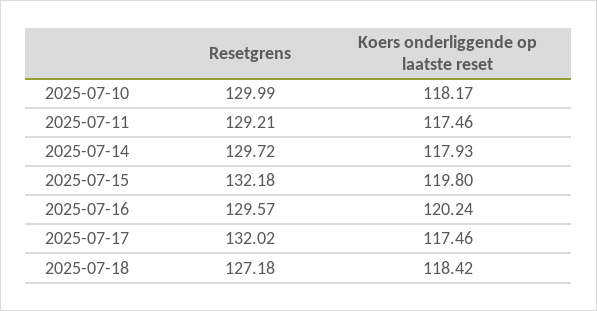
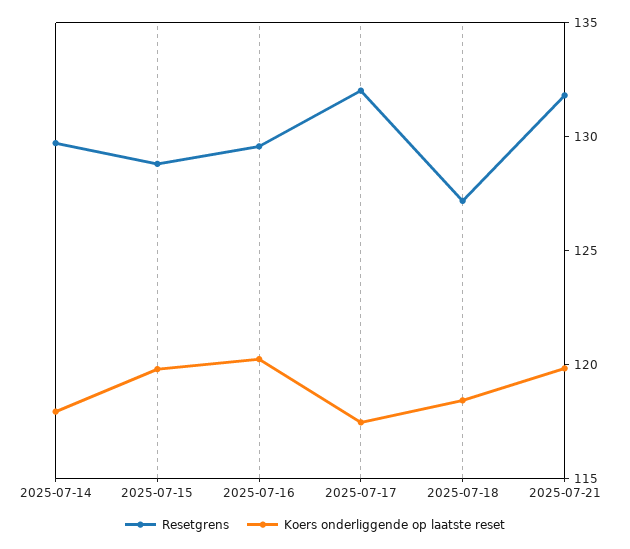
Resetgrens, 2025-07-10: 129.99 -> none
Koers onderliggende op laatste reset, 2025-07-10: 118.17 -> none
Resetgrens, 2025-07-11: 129.21 -> none
Koers onderliggende op laatste reset, 2025-07-11: 117.46 -> none
Resetgrens, 2025-07-15: 132.18 -> 129
Resetgrens, 2025-07-21: none -> 132
Koers onderliggende op laatste reset, 2025-07-21: none -> 120

